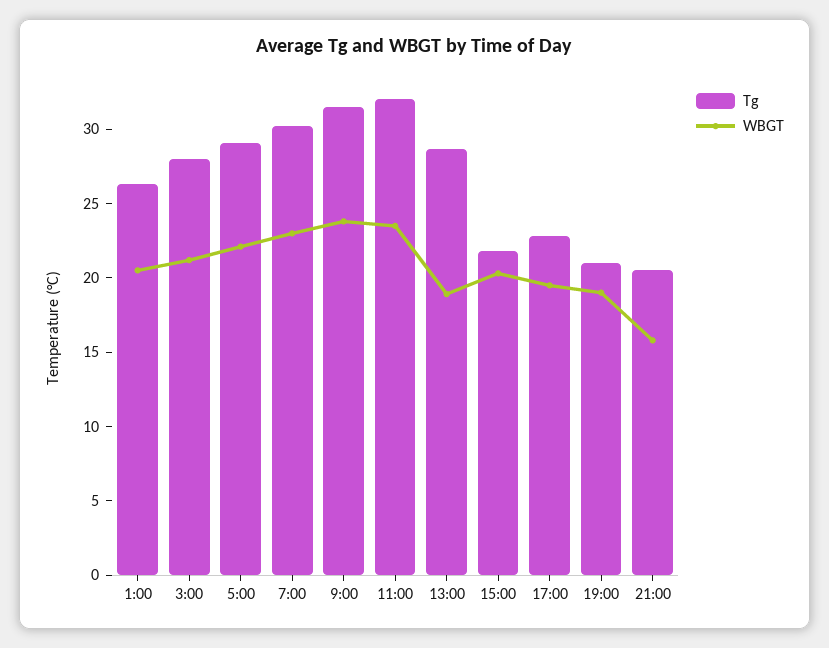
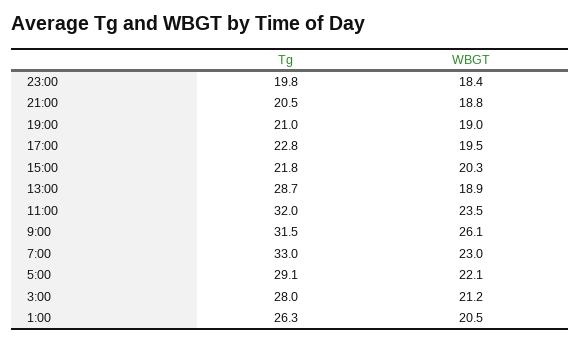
Tg, 7:00: 30 -> 33
WBGT, 9:00: 24 -> 26.1
WBGT, 21:00: 16 -> 18.8
Tg, 23:00: none -> 19.8
WBGT, 23:00: none -> 18.4

